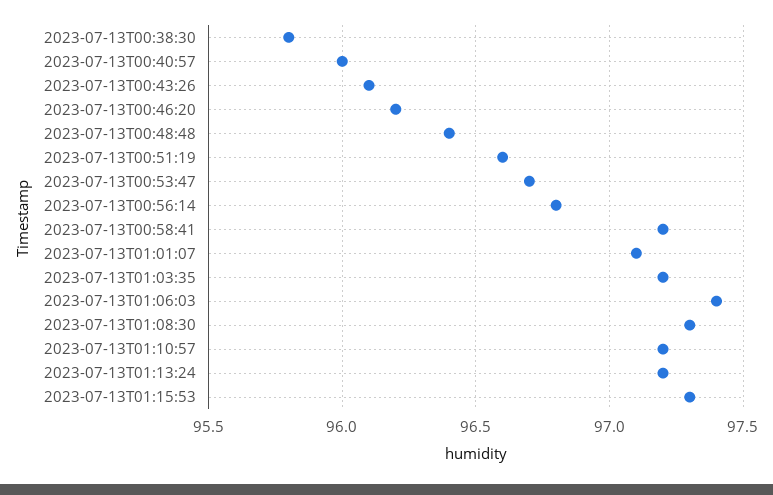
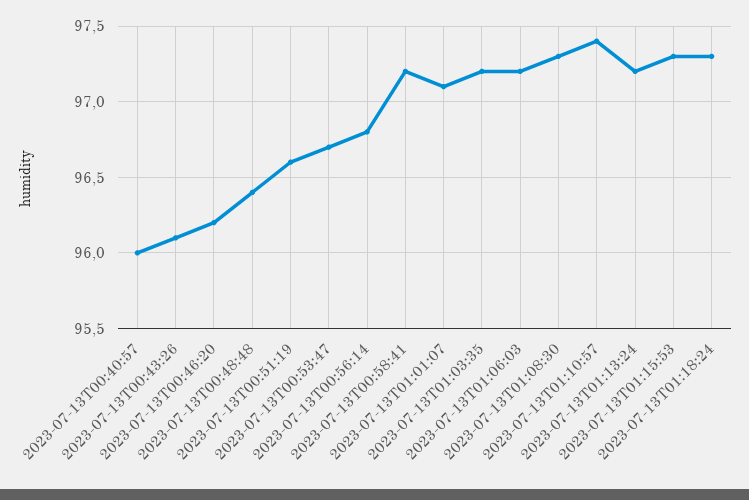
2023-07-13T00:38:30: 95.8 -> none
2023-07-13T01:06:03: 97.4 -> 97.2
2023-07-13T01:10:57: 97.2 -> 97.4
2023-07-13T01:18:24: none -> 97.3

